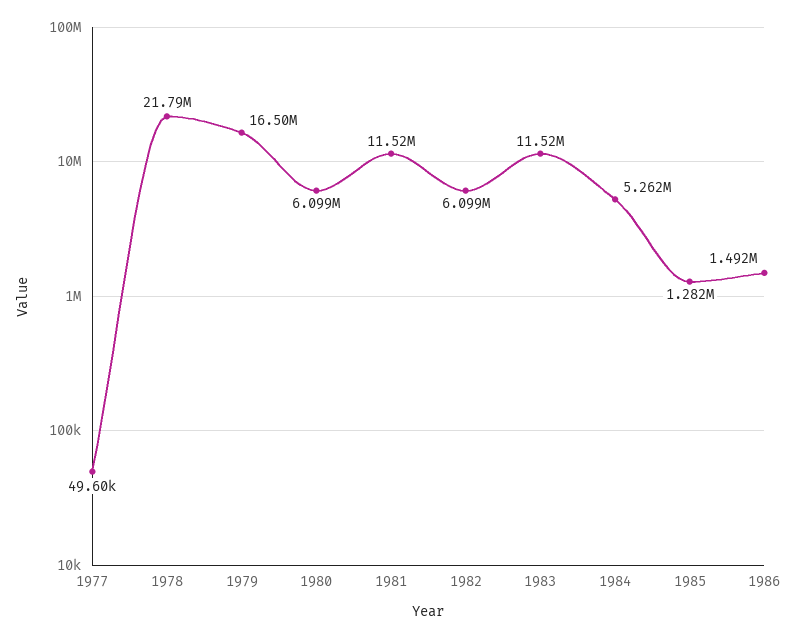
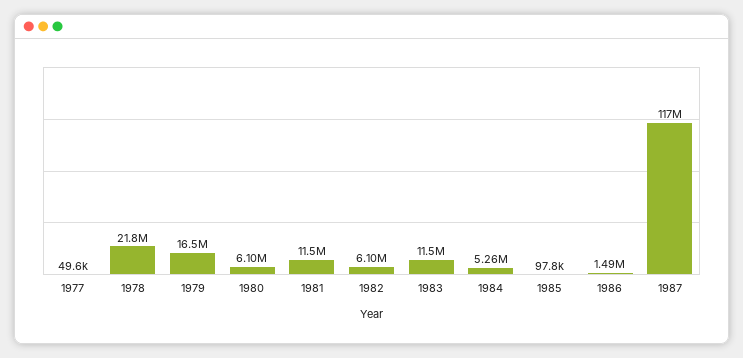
1985: 1282000 -> 97800
1987: none -> 117000000

